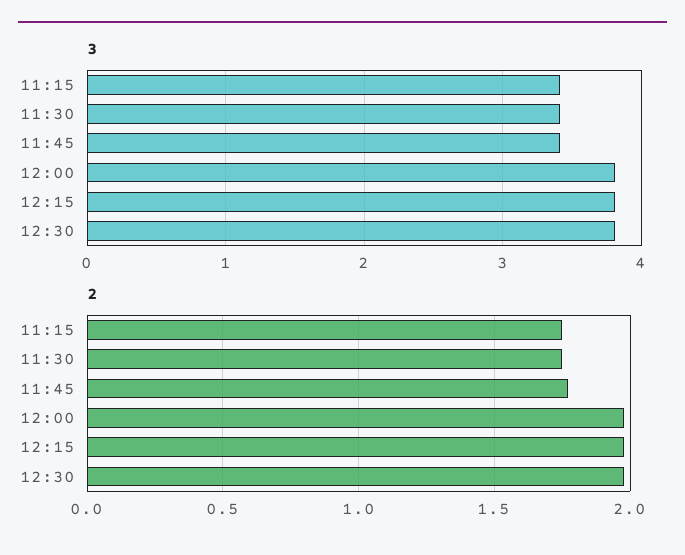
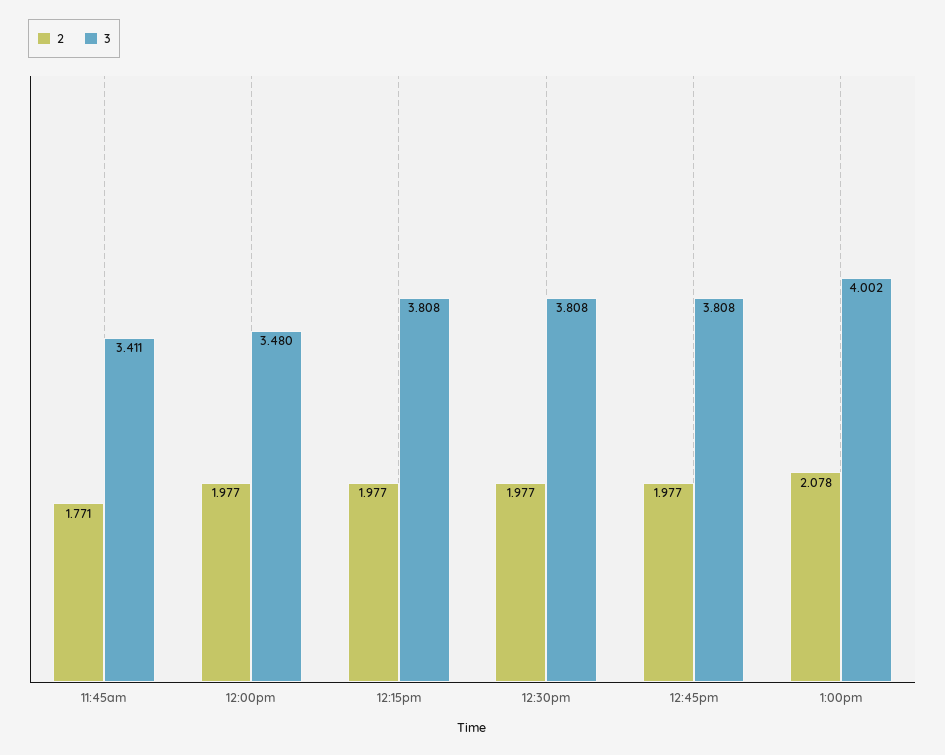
3, 11:15: 3.4 -> none
3, 11:30: 3.4 -> none
3, 12:00: 3.8 -> 3.48
2, 11:15: 1.75 -> none
2, 11:30: 1.75 -> none
2, 12:45pm: none -> 1.977
3, 12:45pm: none -> 3.808
2, 1:00pm: none -> 2.078
3, 1:00pm: none -> 4.002

